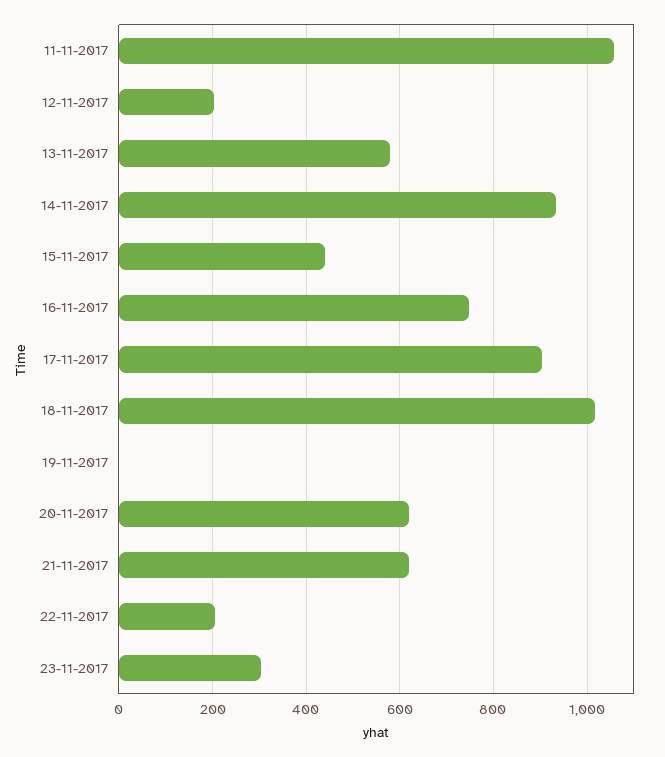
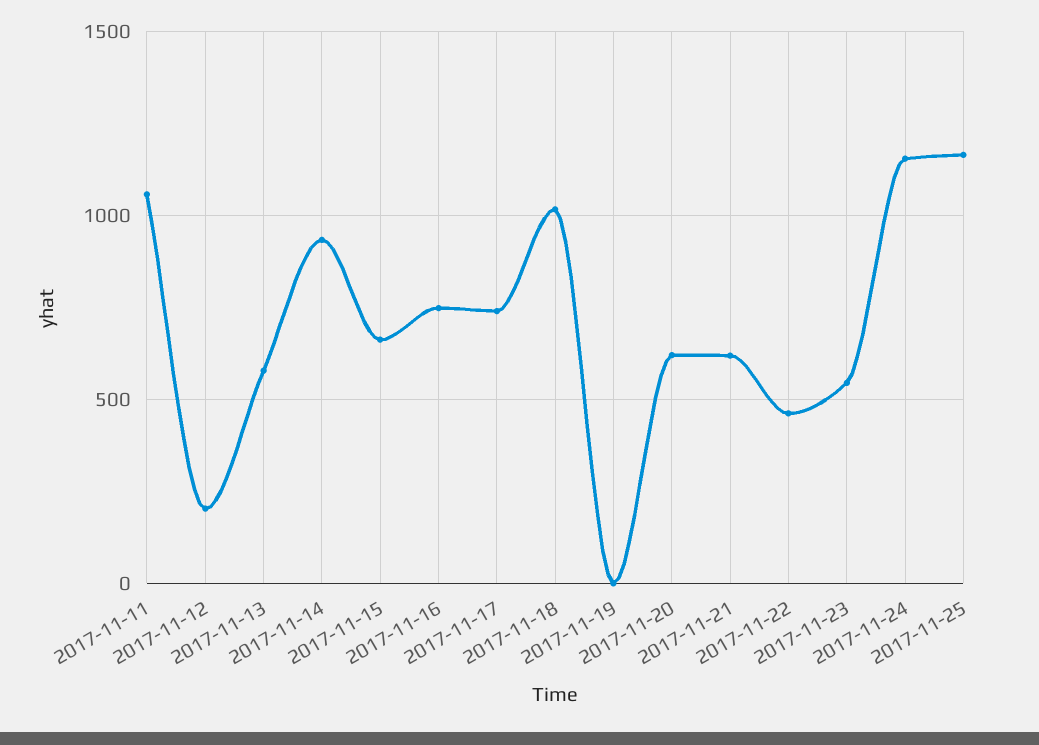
15-11-2017: 440 -> 650
17-11-2017: 900 -> 750
22-11-2017: 200 -> 450
23-11-2017: 300 -> 550
2017-11-24: none -> 1150
2017-11-25: none -> 1150

